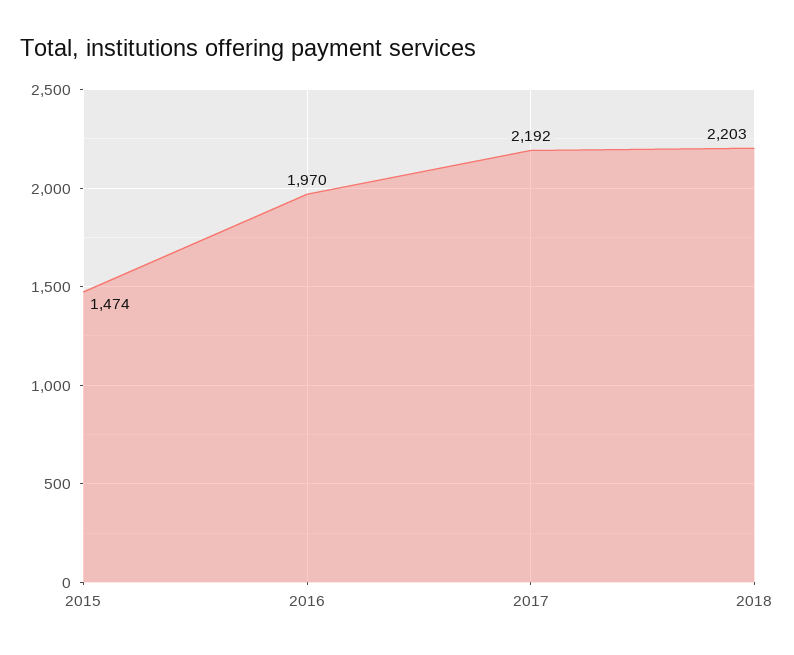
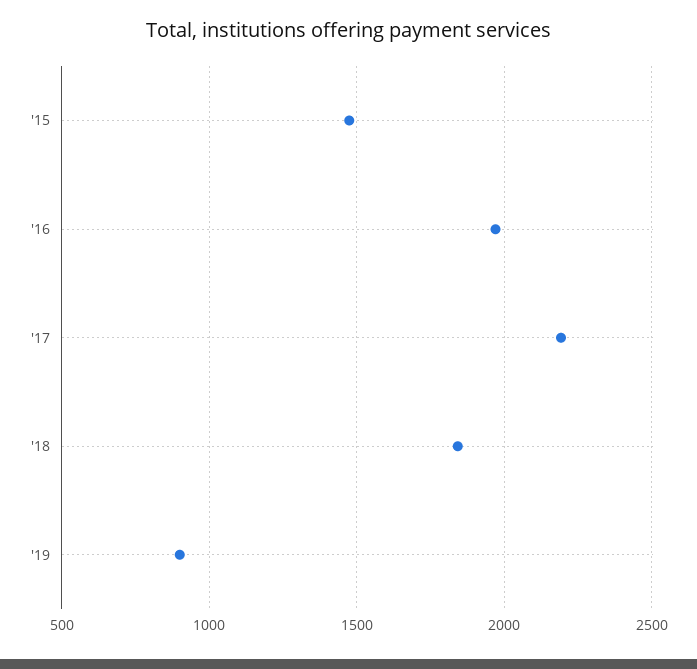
2018: 2203 -> 1850
'19: none -> 900

